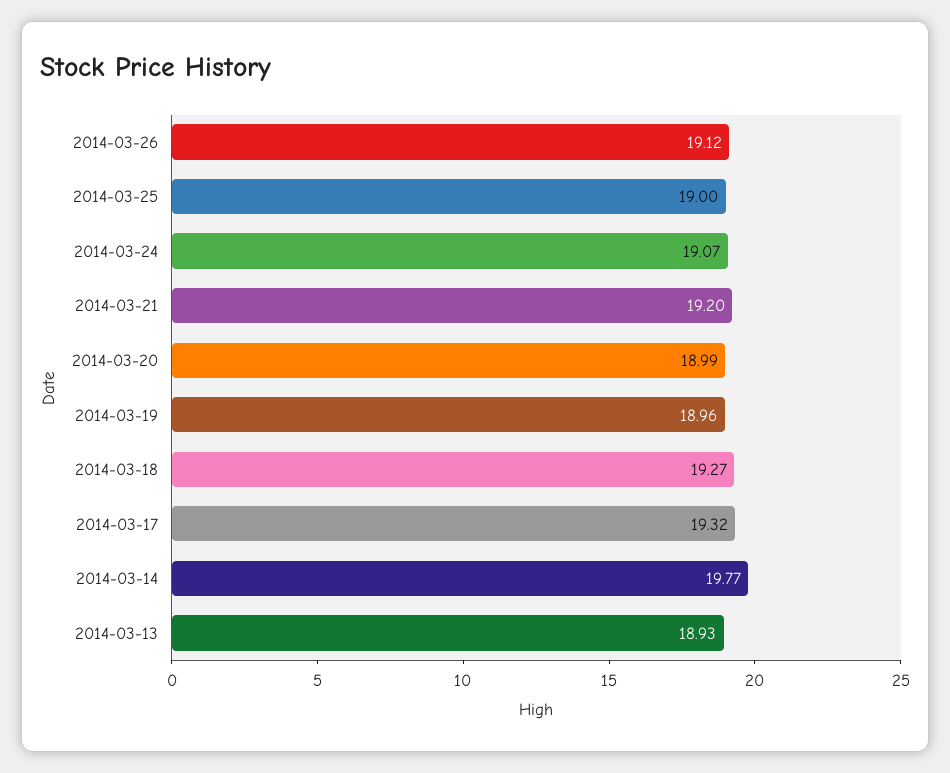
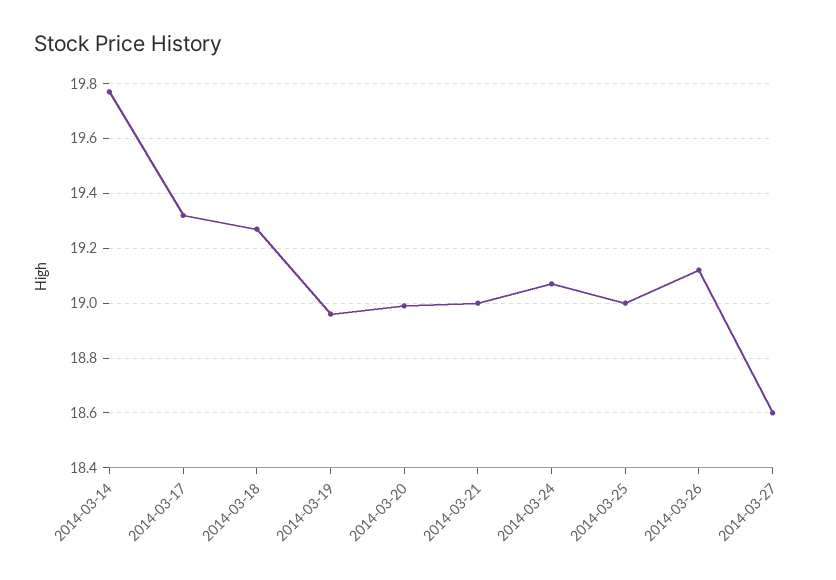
2014-03-21: 19.2 -> 19
2014-03-13: 18.93 -> none
2014-03-27: none -> 18.6

